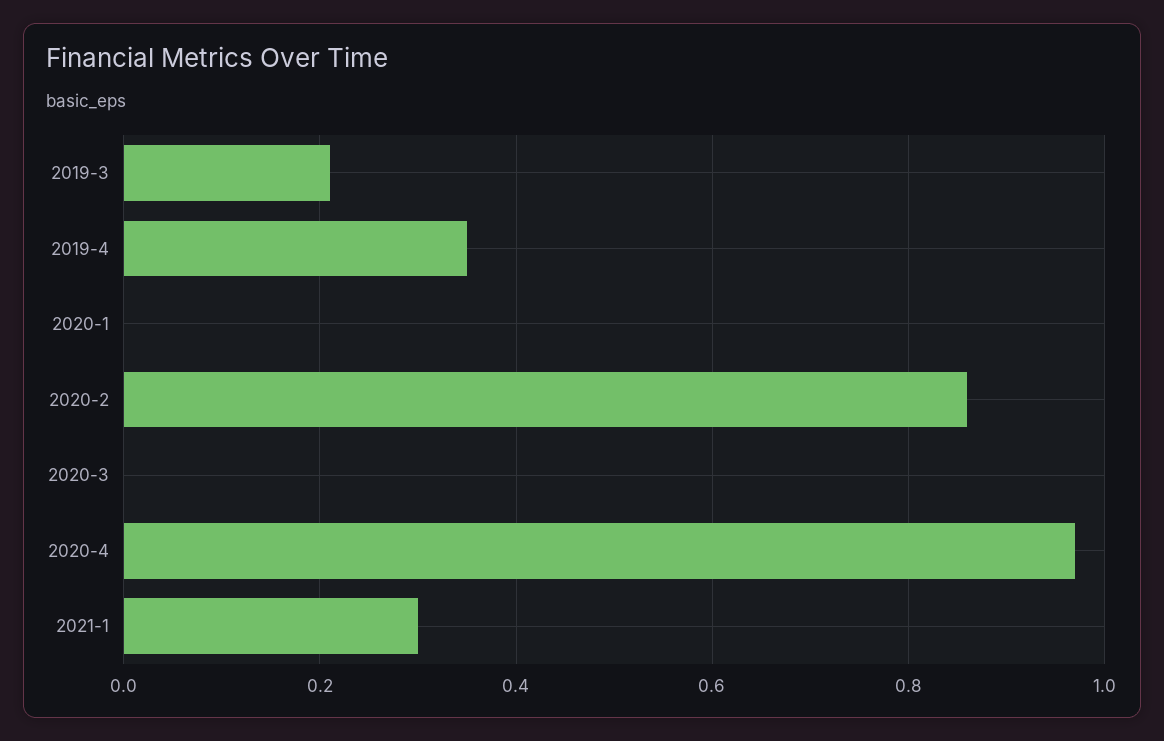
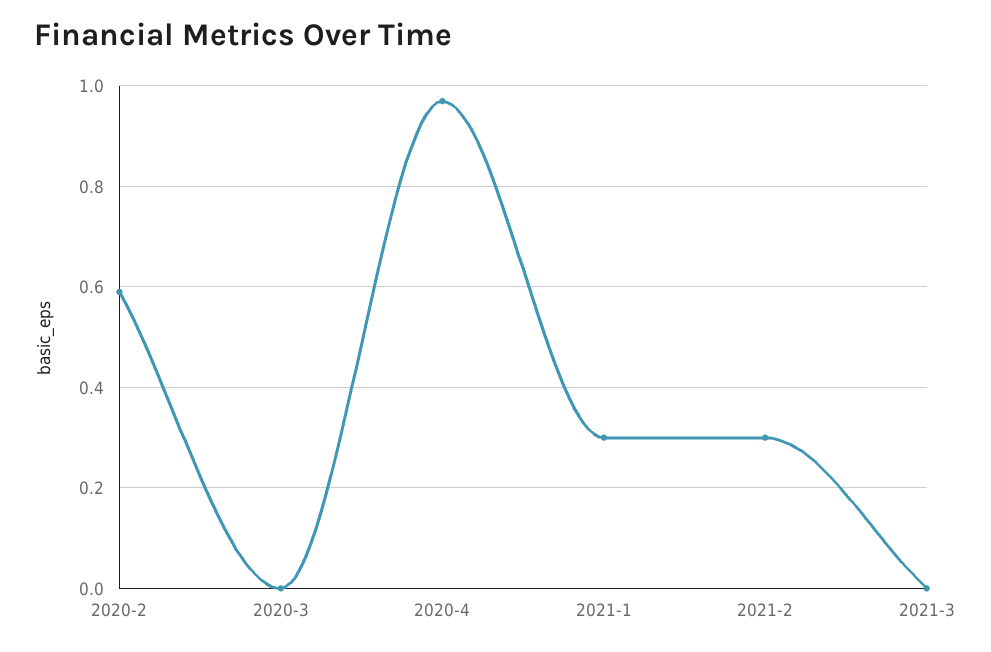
2019-3: 0.2 -> none
2019-4: 0.35 -> none
2020-1: 0 -> none
2020-2: 0.85 -> 0.6
2021-2: none -> 0.3
2021-3: none -> 0

